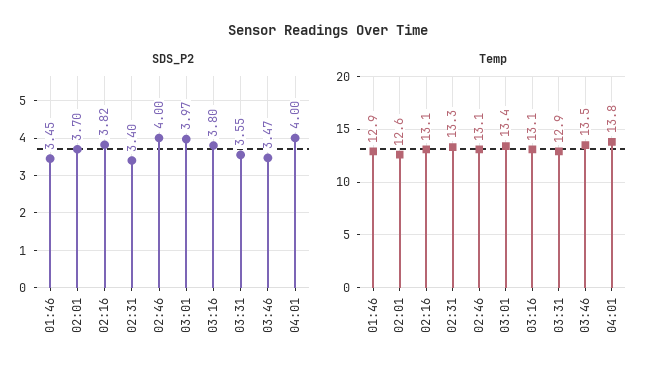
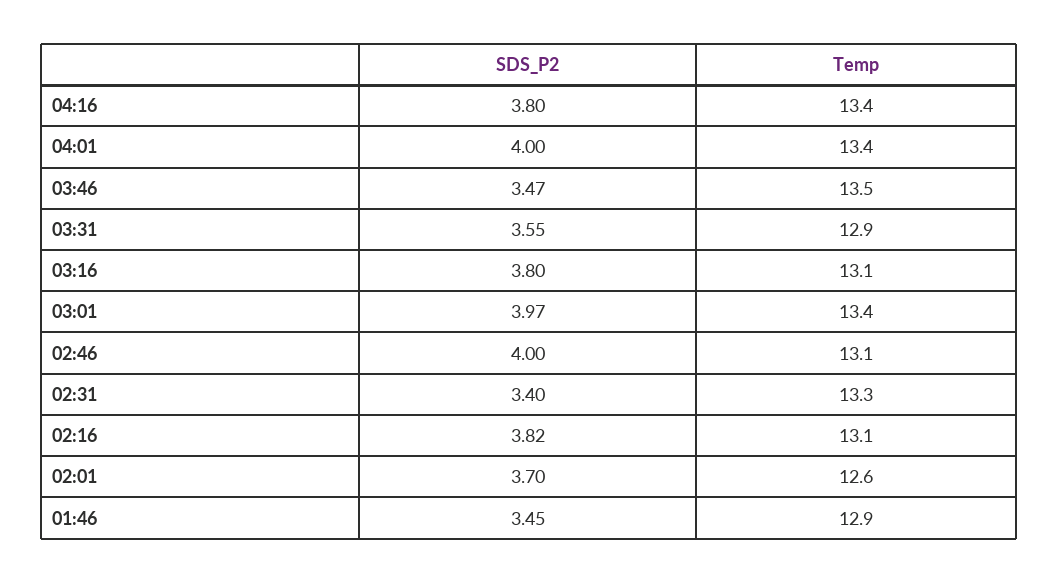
Temp, 04:01: 13.8 -> 13.4
SDS_P2, 04:16: none -> 3.8
Temp, 04:16: none -> 13.4

